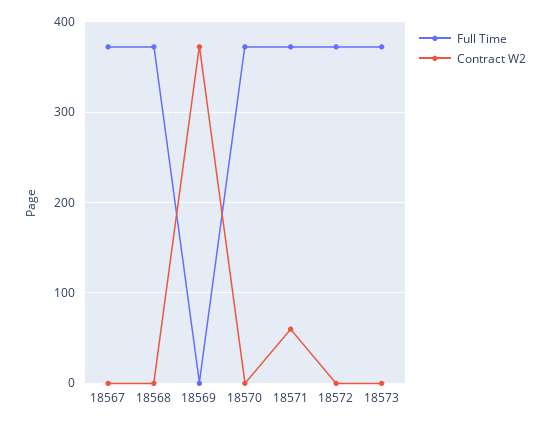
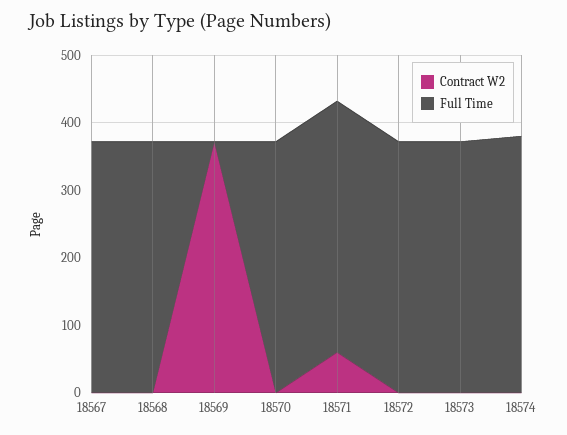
Contract W2, 18574: none -> 0
Full Time, 18574: none -> 380

